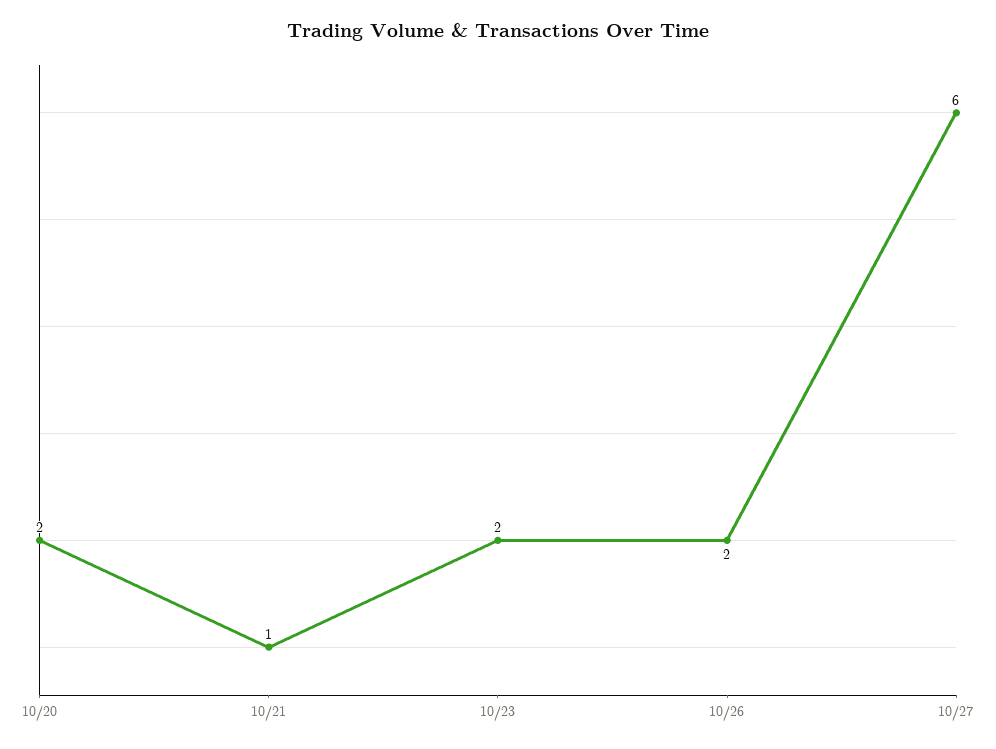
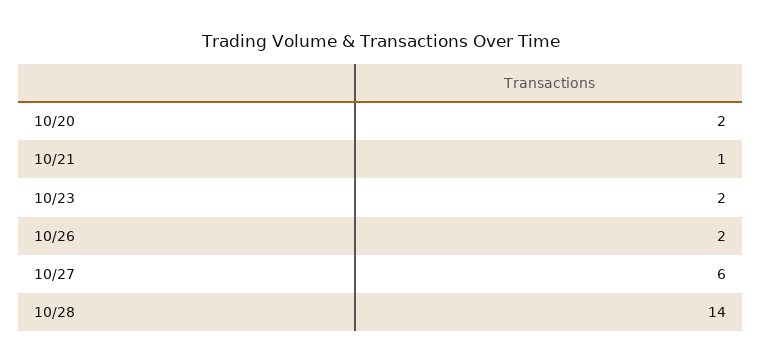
10/28: none -> 14

